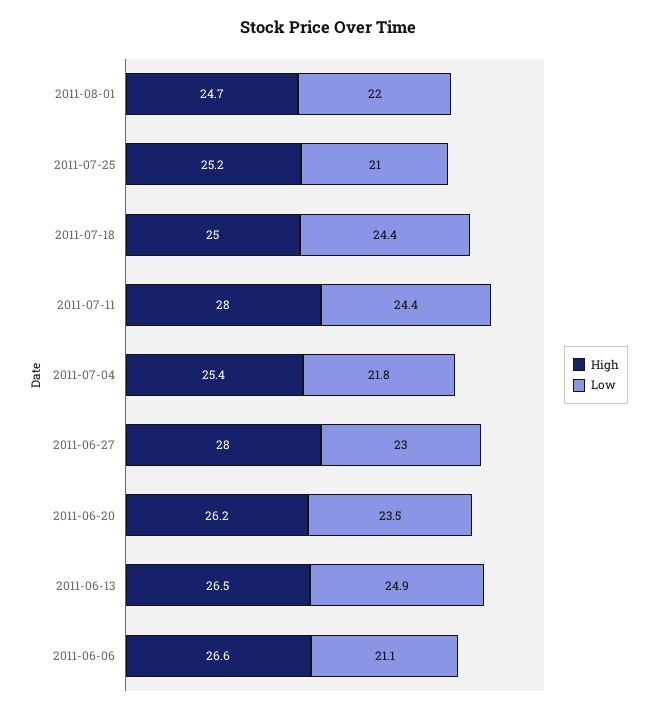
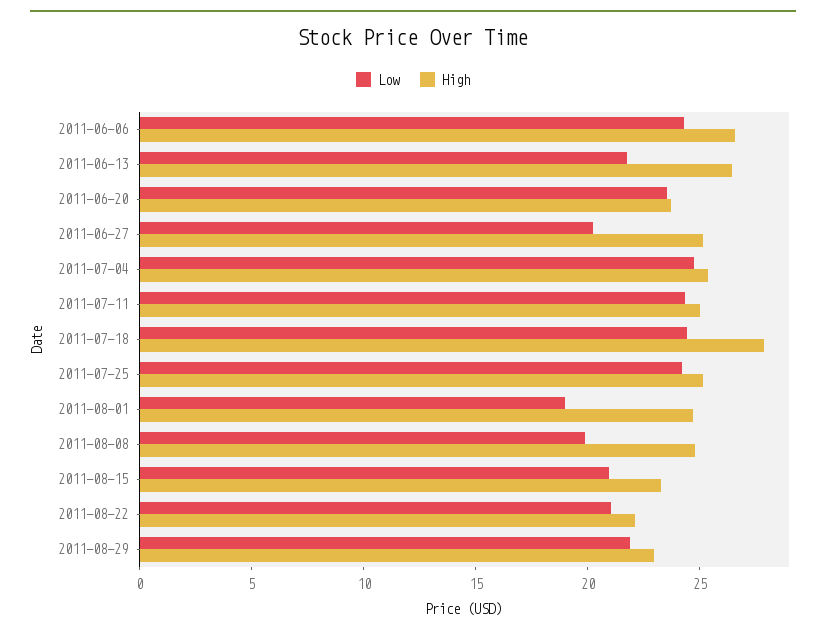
Low, 2011-08-01: 22 -> 19
Low, 2011-07-25: 21 -> 24
High, 2011-07-18: 25 -> 28
High, 2011-07-11: 28 -> 25
Low, 2011-07-04: 21.8 -> 25
High, 2011-06-27: 28 -> 25
Low, 2011-06-27: 23 -> 20
High, 2011-06-20: 26.2 -> 24
Low, 2011-06-13: 24.9 -> 22
Low, 2011-06-06: 21.1 -> 24
Low, 2011-08-08: none -> 20
High, 2011-08-08: none -> 25
Low, 2011-08-15: none -> 21
High, 2011-08-15: none -> 23
Low, 2011-08-22: none -> 21
High, 2011-08-22: none -> 22
Low, 2011-08-29: none -> 22
High, 2011-08-29: none -> 23

